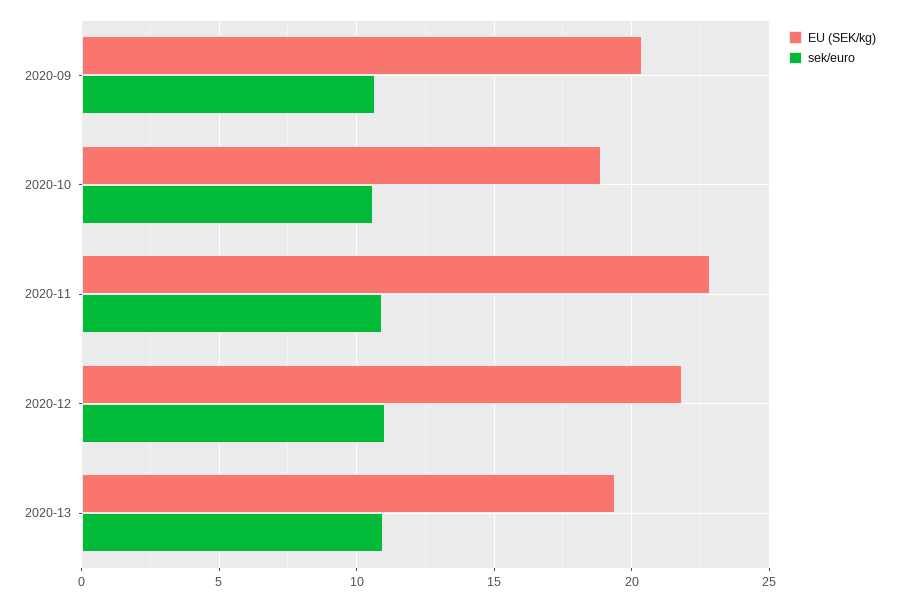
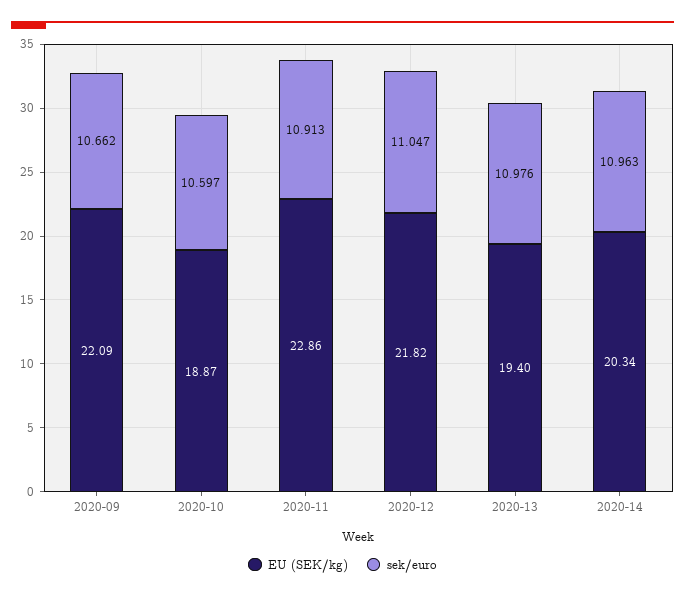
EU (SEK/kg), 2020-09: 20.5 -> 22.09
EU (SEK/kg), 2020-14: none -> 20.34
sek/euro, 2020-14: none -> 10.963

